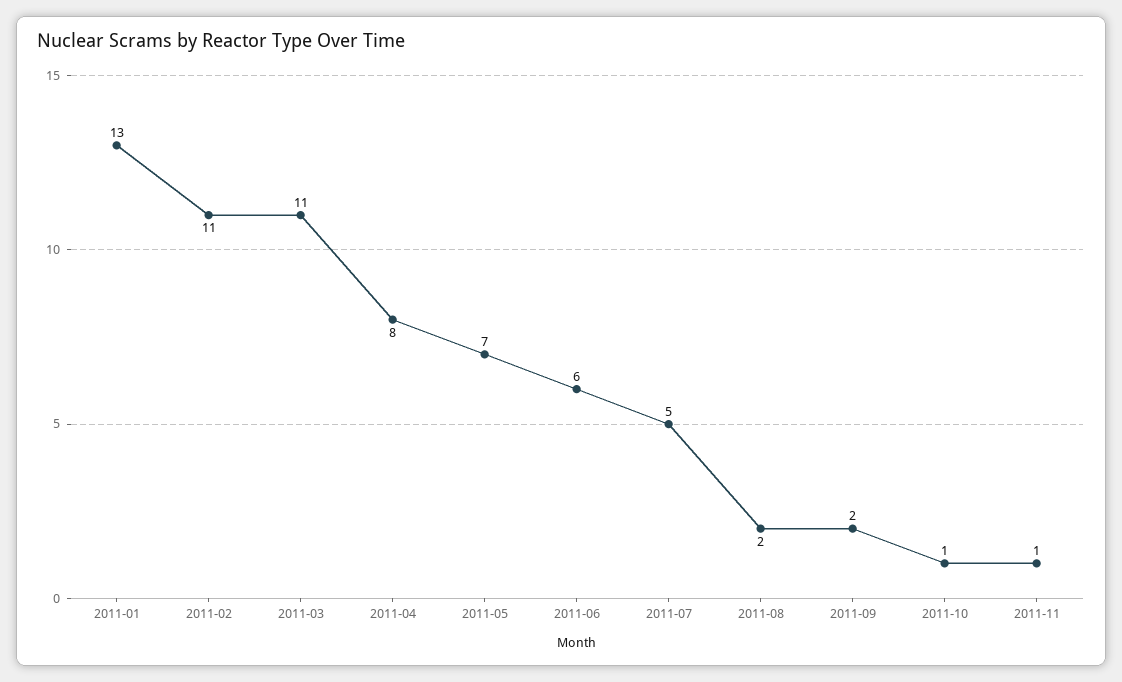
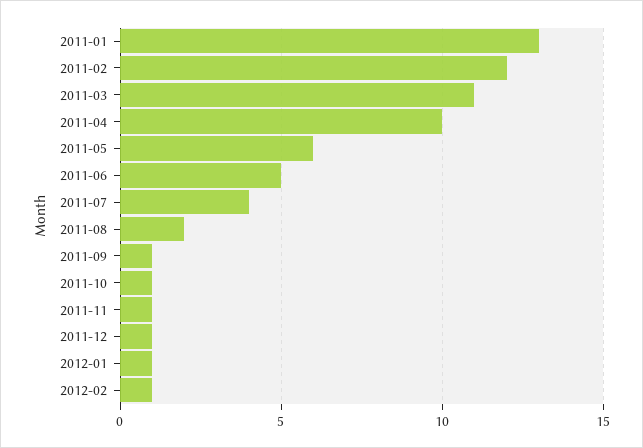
2011-02: 11 -> 12
2011-04: 8 -> 10
2011-05: 7 -> 6
2011-06: 6 -> 5
2011-07: 5 -> 4
2011-09: 2 -> 1
2011-12: none -> 1
2012-01: none -> 1
2012-02: none -> 1

